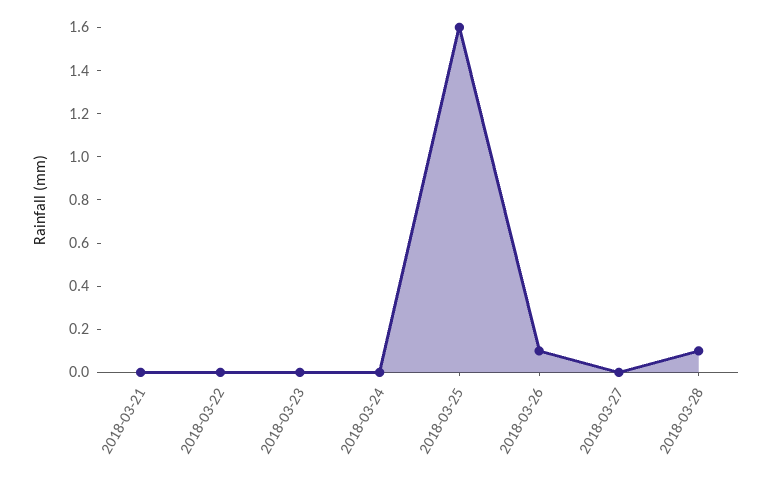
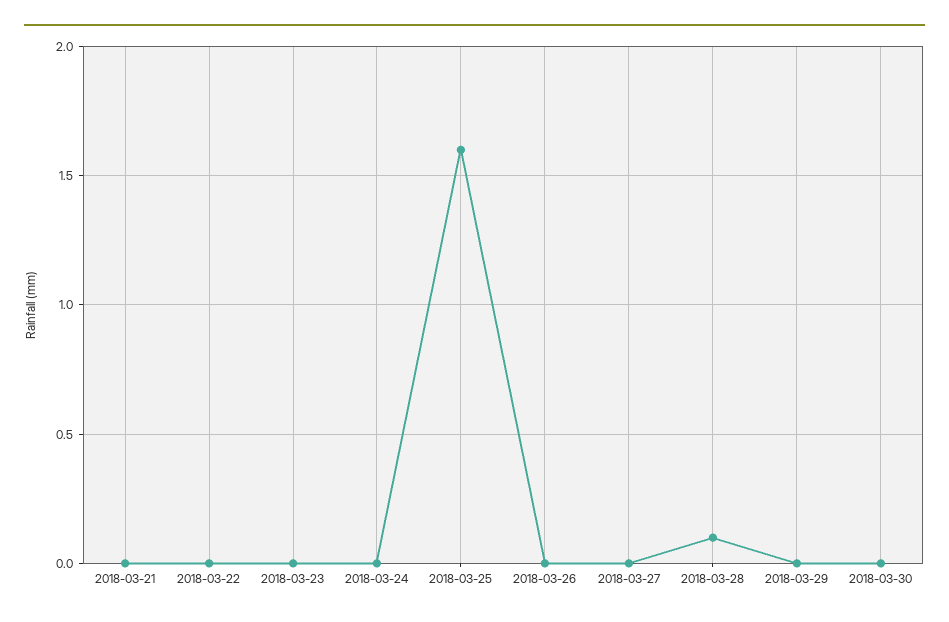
2018-03-26: 0.1 -> 0
2018-03-29: none -> 0
2018-03-30: none -> 0

